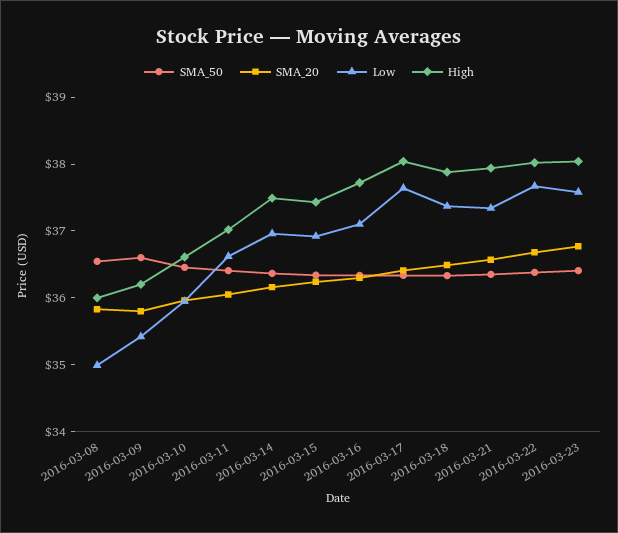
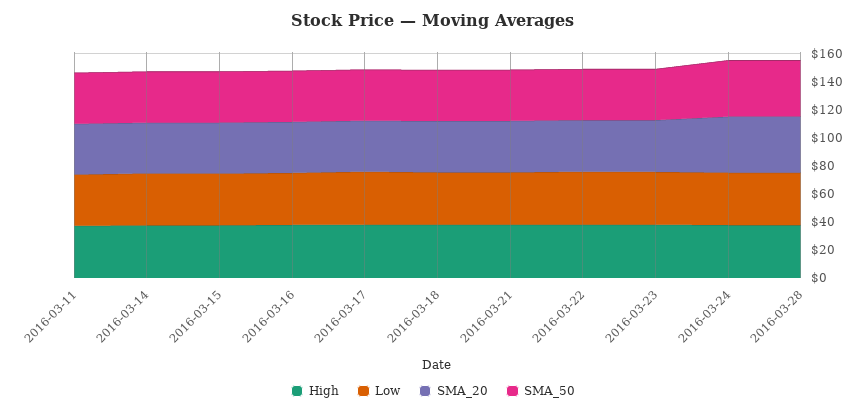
SMA_50, 2016-03-08: 36.6 -> none
SMA_20, 2016-03-08: 35.8 -> none
Low, 2016-03-08: 35 -> none
High, 2016-03-08: 36 -> none
SMA_50, 2016-03-09: 36.6 -> none
SMA_20, 2016-03-09: 35.8 -> none
Low, 2016-03-09: 35.4 -> none
High, 2016-03-09: 36.2 -> none
SMA_50, 2016-03-10: 36.4 -> none
SMA_20, 2016-03-10: 36 -> none
Low, 2016-03-10: 36 -> none
High, 2016-03-10: 36.6 -> none
High, 2016-03-24: none -> 40
Low, 2016-03-24: none -> 40
SMA_20, 2016-03-24: none -> 40
SMA_50, 2016-03-24: none -> 40
High, 2016-03-28: none -> 40
Low, 2016-03-28: none -> 40
SMA_20, 2016-03-28: none -> 40
SMA_50, 2016-03-28: none -> 40

